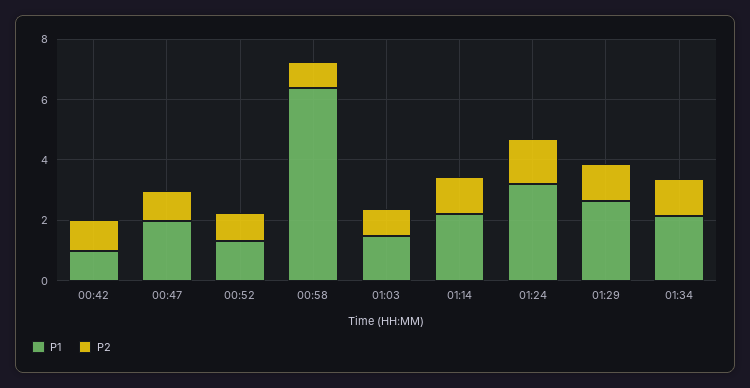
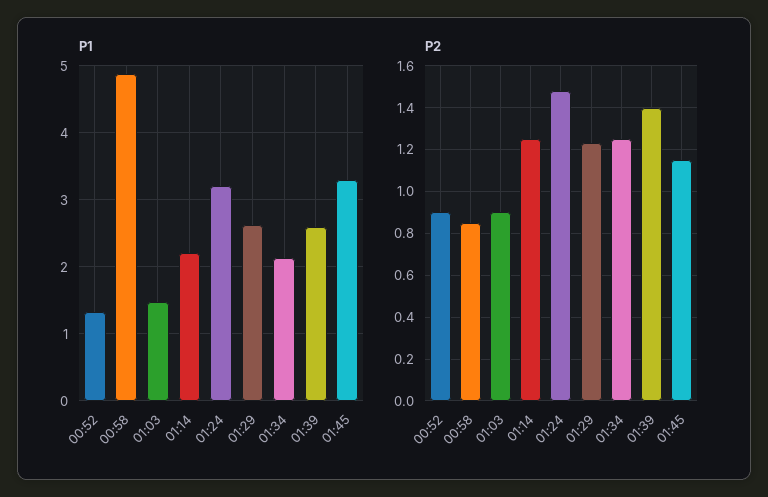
P1, 00:42: 1 -> none
P2, 00:42: 1 -> none
P1, 00:47: 2 -> none
P2, 00:47: 1 -> none
P1, 00:58: 6.5 -> 4.9
P1, 01:39: none -> 2.6
P1, 01:45: none -> 3.3
P2, 01:39: none -> 1.4
P2, 01:45: none -> 1.15

